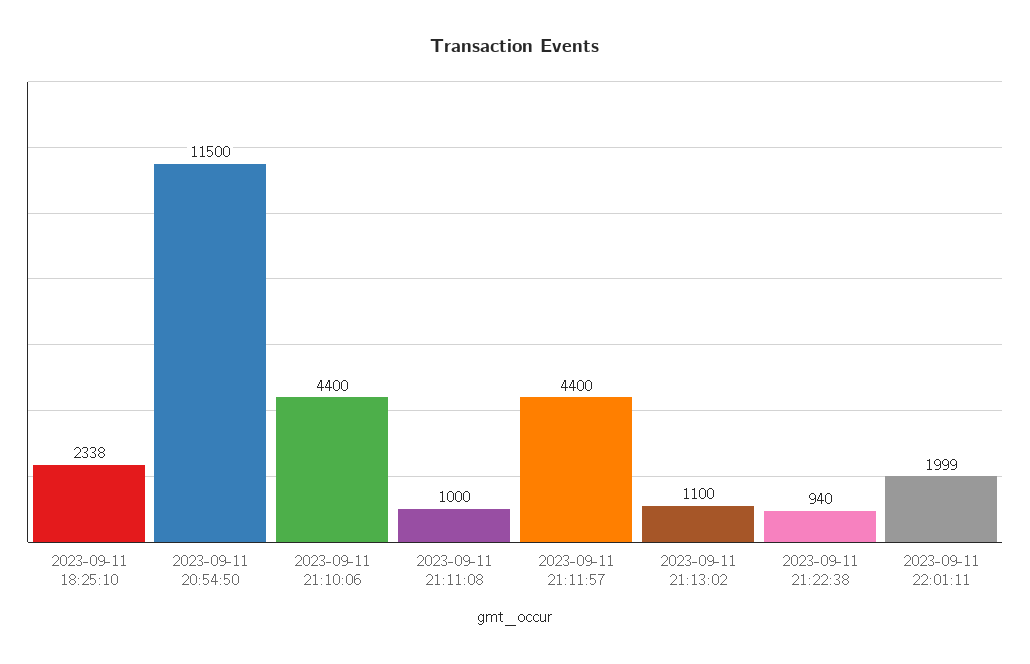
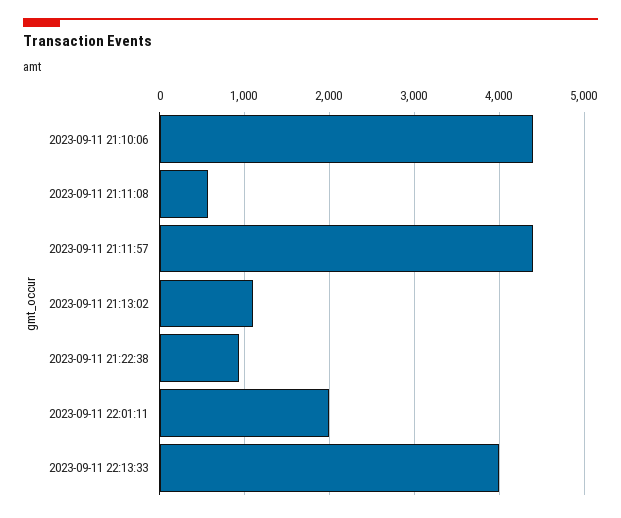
2023-09-11 18:25:10: 2338 -> none
2023-09-11 20:54:50: 11500 -> none
2023-09-11 21:11:08: 1000 -> 600
2023-09-11 22:13:33: none -> 4000

